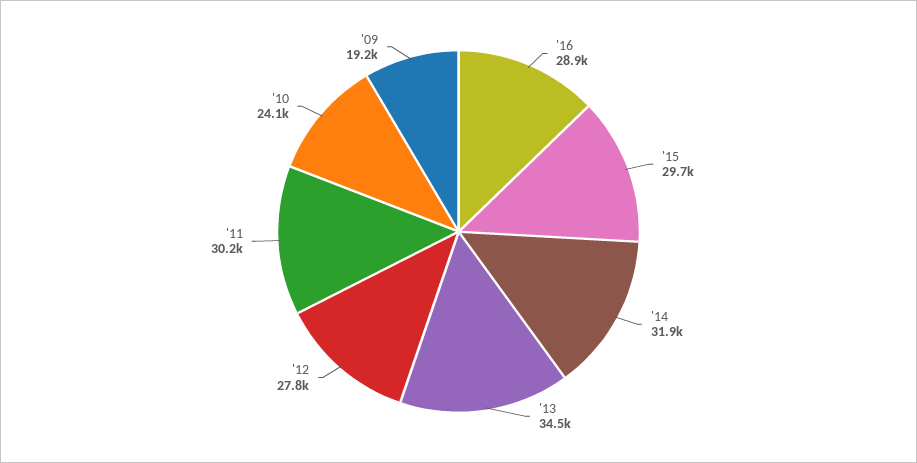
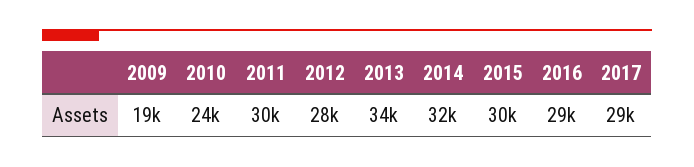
2017: none -> 29000

